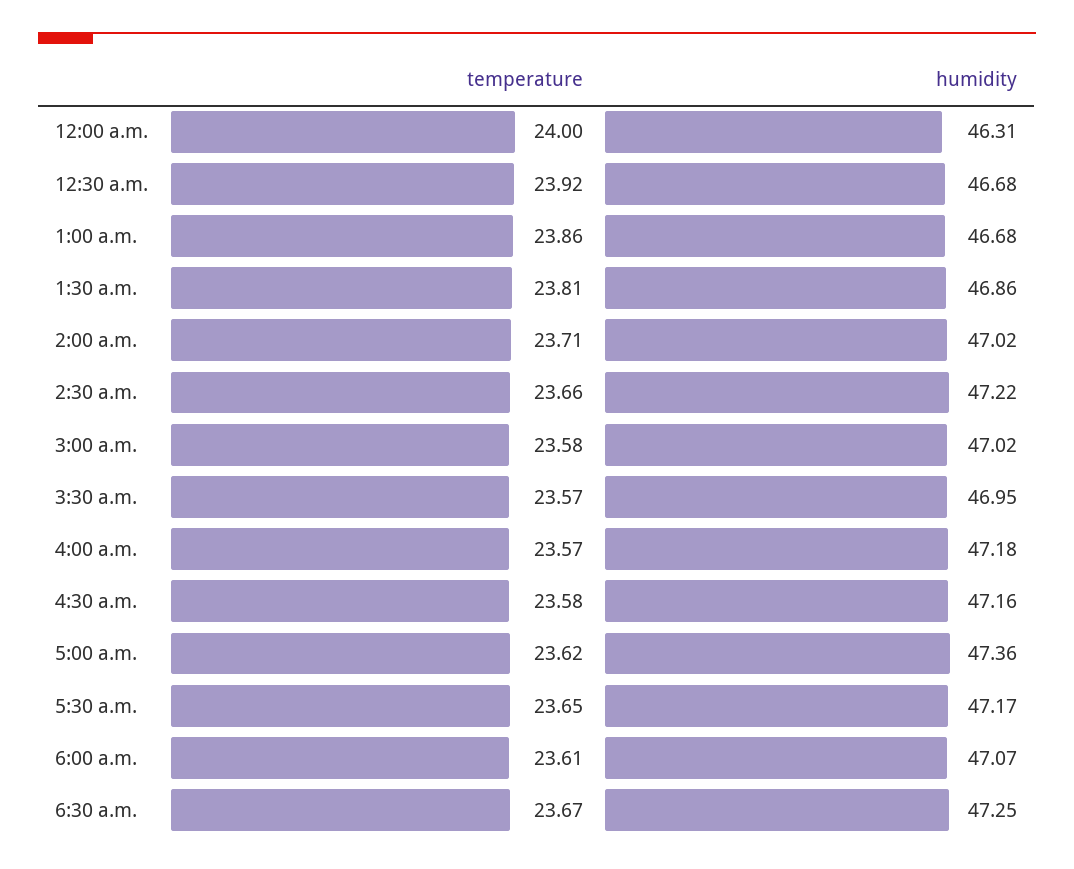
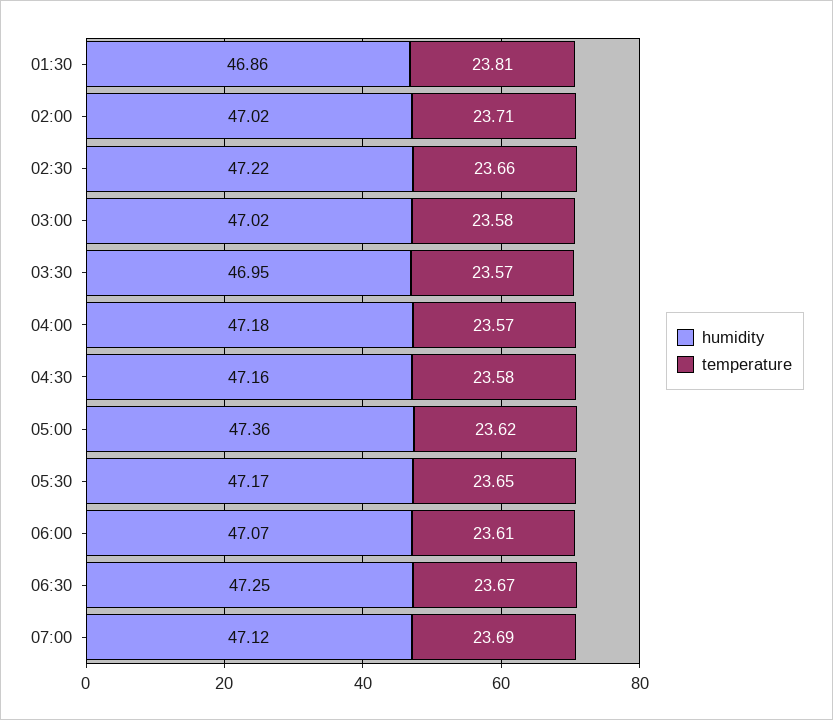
temperature, 12:00 a.m.: 24 -> none
humidity, 12:00 a.m.: 46.31 -> none
temperature, 12:30 a.m.: 23.92 -> none
humidity, 12:30 a.m.: 46.68 -> none
temperature, 1:00 a.m.: 23.86 -> none
humidity, 1:00 a.m.: 46.68 -> none
humidity, 07:00: none -> 47.12
temperature, 07:00: none -> 23.69

